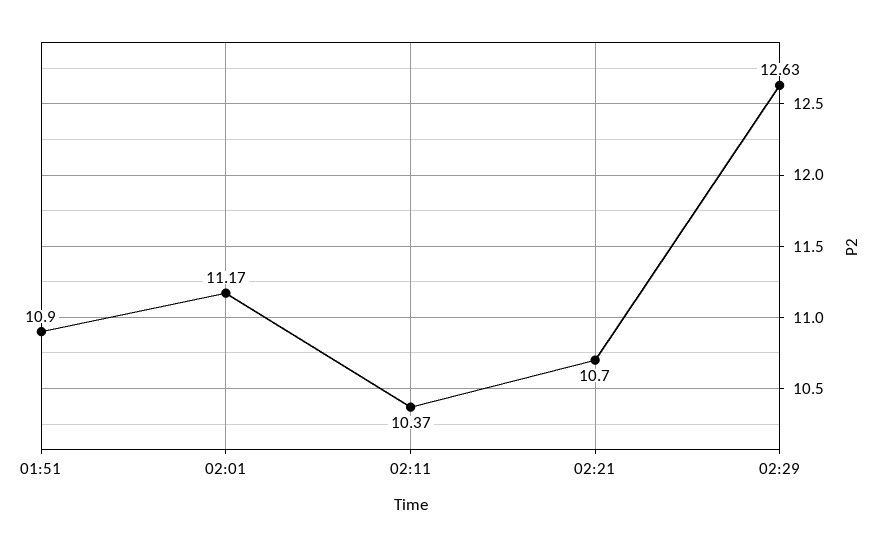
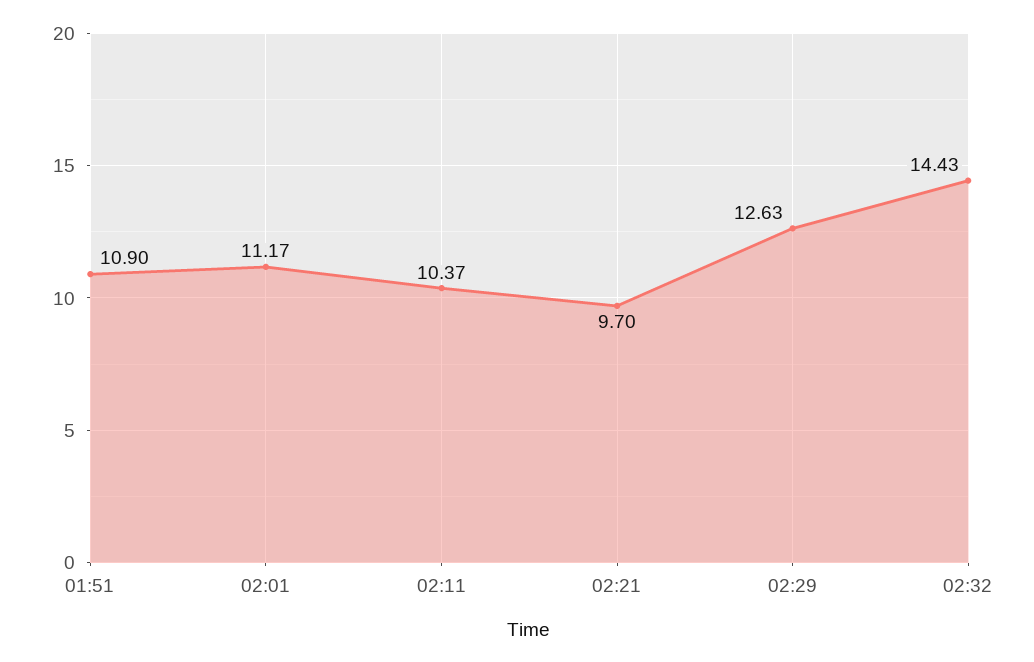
02:21: 10.7 -> 9.7
02:32: none -> 14.43

